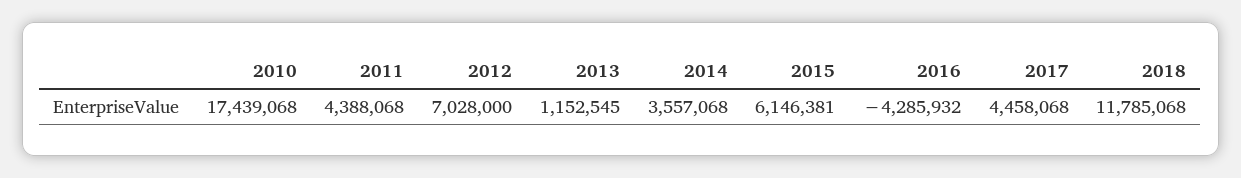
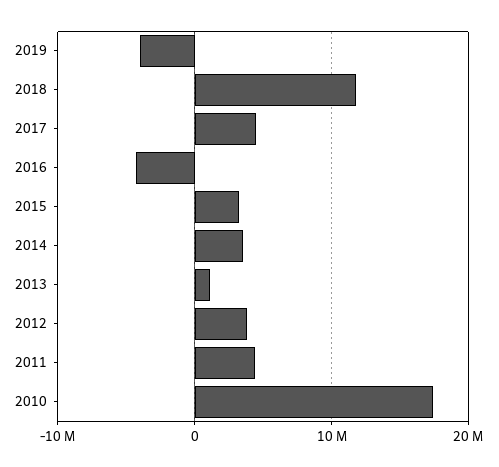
2012: 7028000 -> 4000000
2015: 6146381 -> 3000000
2019: none -> -4000000

